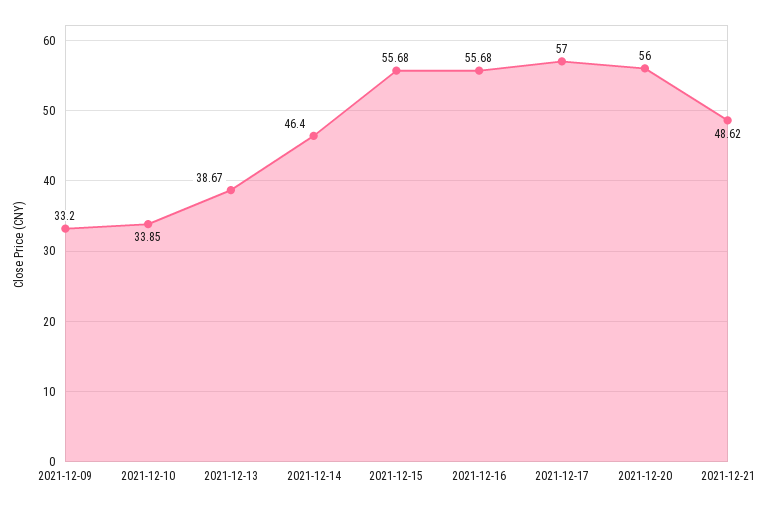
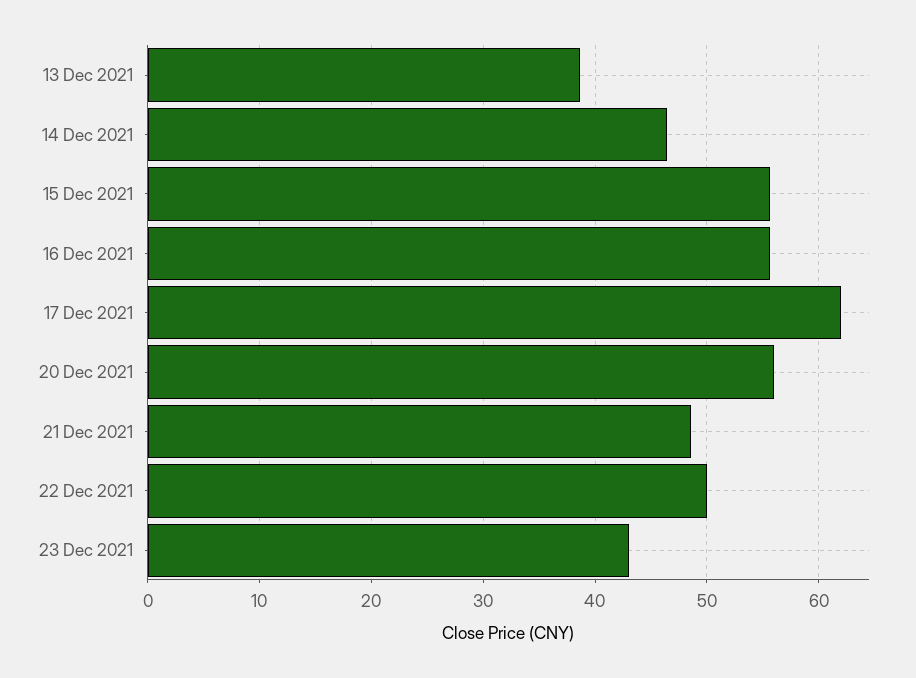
2021-12-09: 33.2 -> none
2021-12-10: 33.85 -> none
2021-12-17: 57 -> 62
22 Dec 2021: none -> 50
23 Dec 2021: none -> 43

